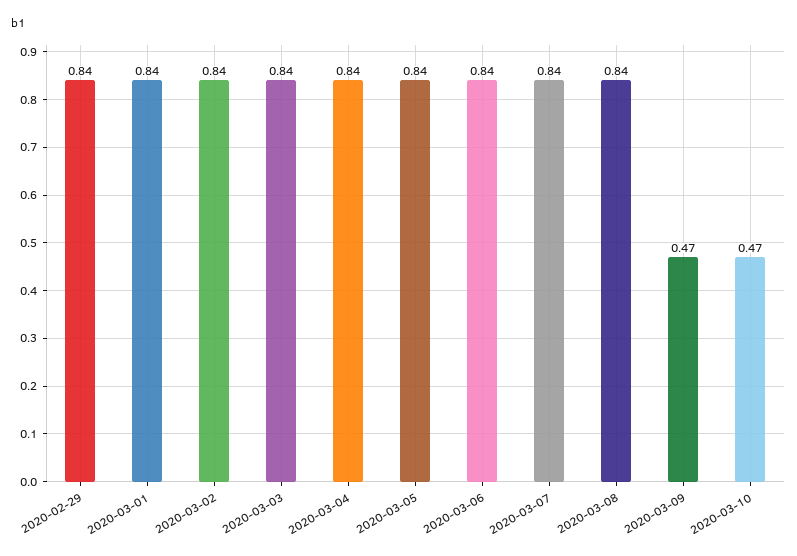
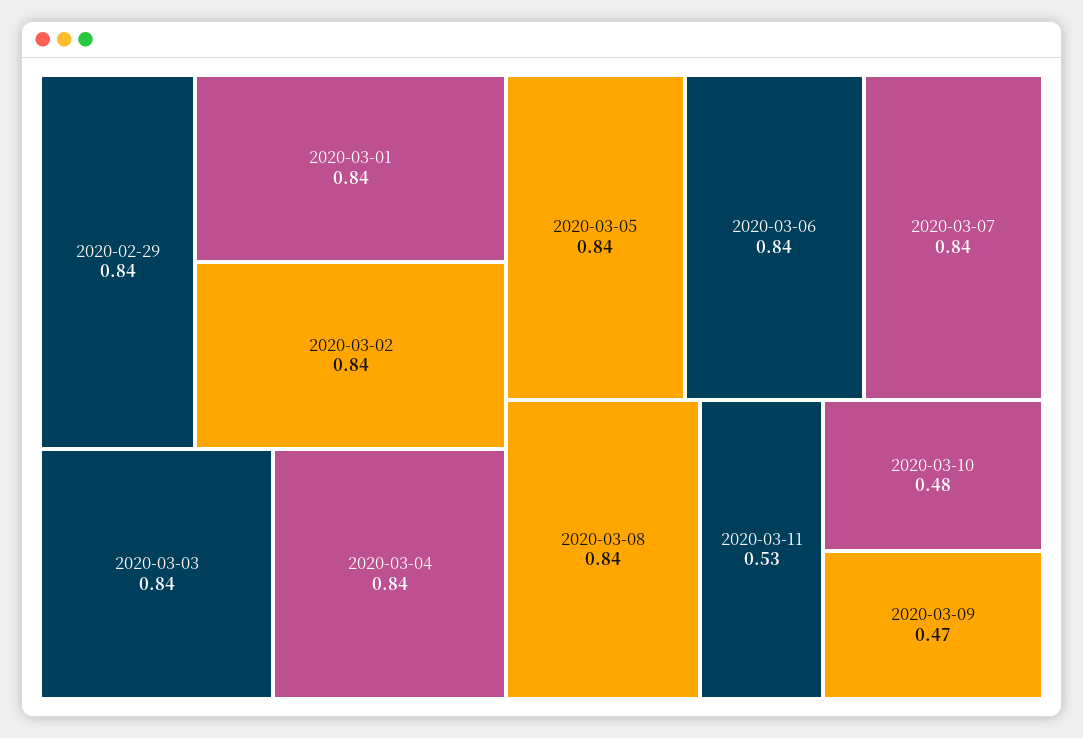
2020-03-10: 0.47 -> 0.48
2020-03-11: none -> 0.53

